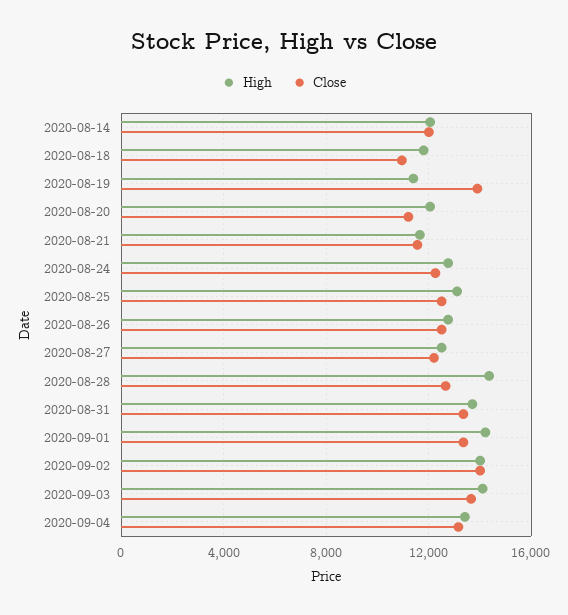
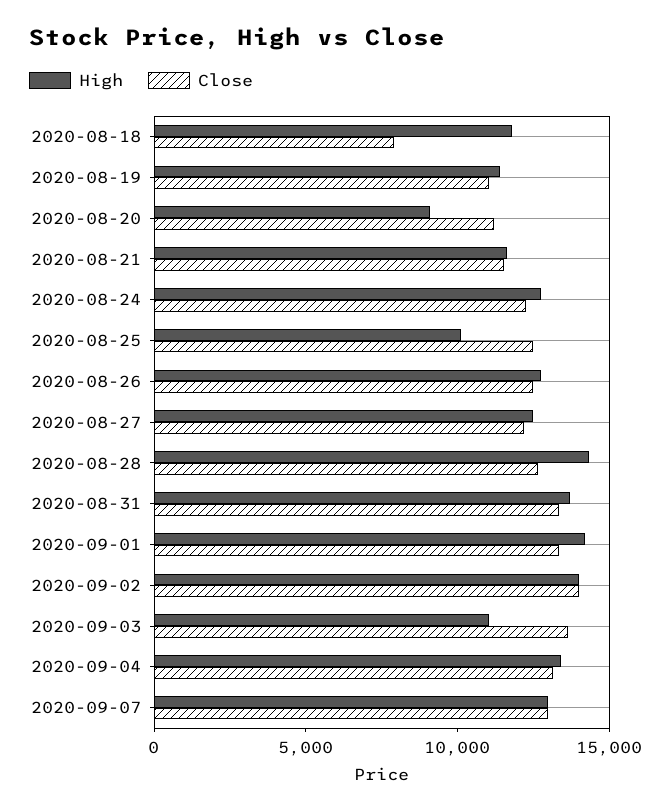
High, 2020-08-14: 12000 -> none
Close, 2020-08-14: 12000 -> none
Close, 2020-08-18: 11000 -> 8000
Close, 2020-08-19: 14000 -> 11000
High, 2020-08-20: 12000 -> 9000
High, 2020-08-25: 13000 -> 10000
High, 2020-09-03: 14000 -> 11000
High, 2020-09-07: none -> 13000
Close, 2020-09-07: none -> 13000

